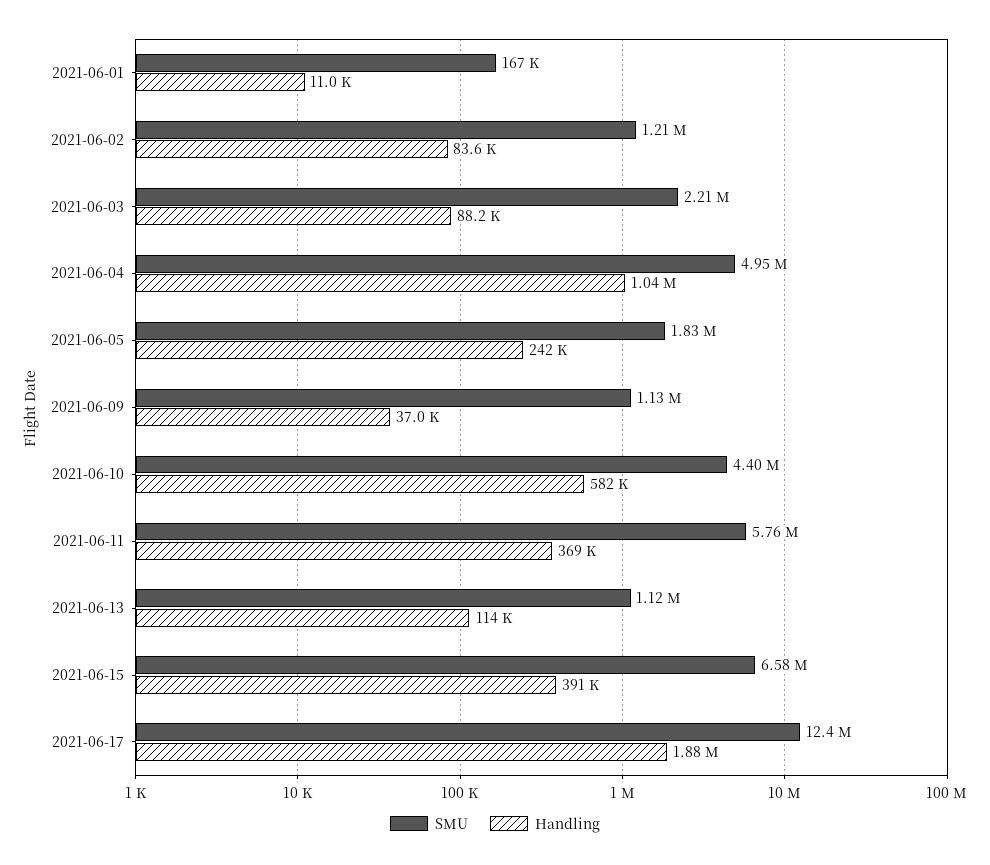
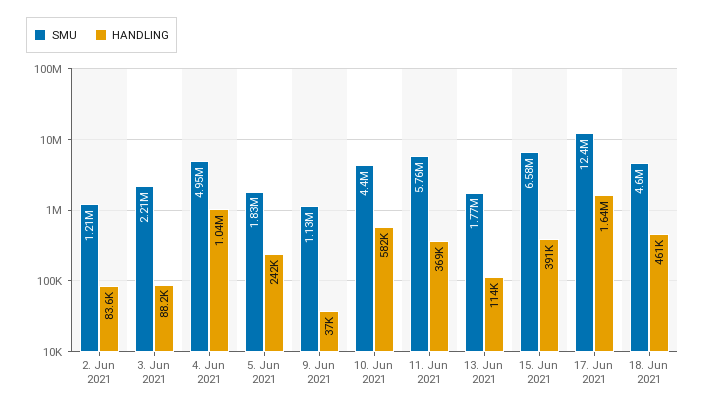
SMU, 2021-06-01: 167000 -> none
Handling, 2021-06-01: 11000 -> none
SMU, 2021-06-13: 1120000 -> 1770000
Handling, 2021-06-17: 1880000 -> 1640000
SMU, 18. Jun 2021: none -> 4600000
Handling, 18. Jun 2021: none -> 461000

